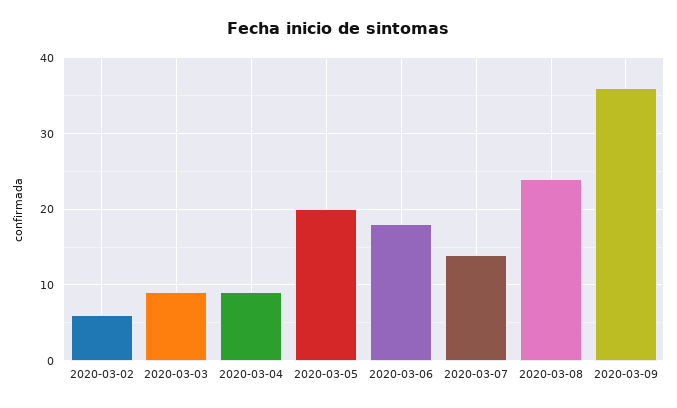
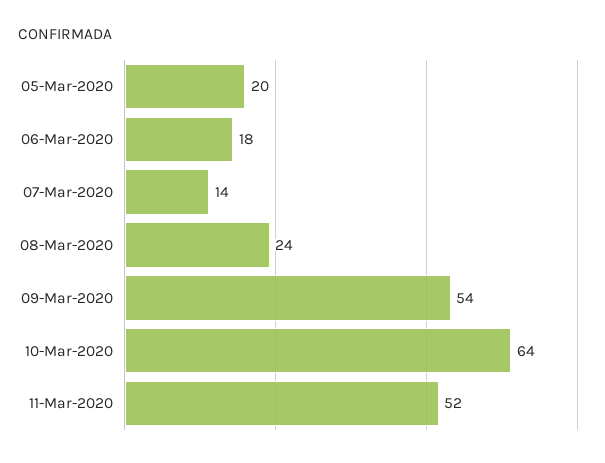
2020-03-02: 6 -> none
2020-03-03: 9 -> none
2020-03-04: 9 -> none
2020-03-09: 36 -> 54
10-Mar-2020: none -> 64
11-Mar-2020: none -> 52

